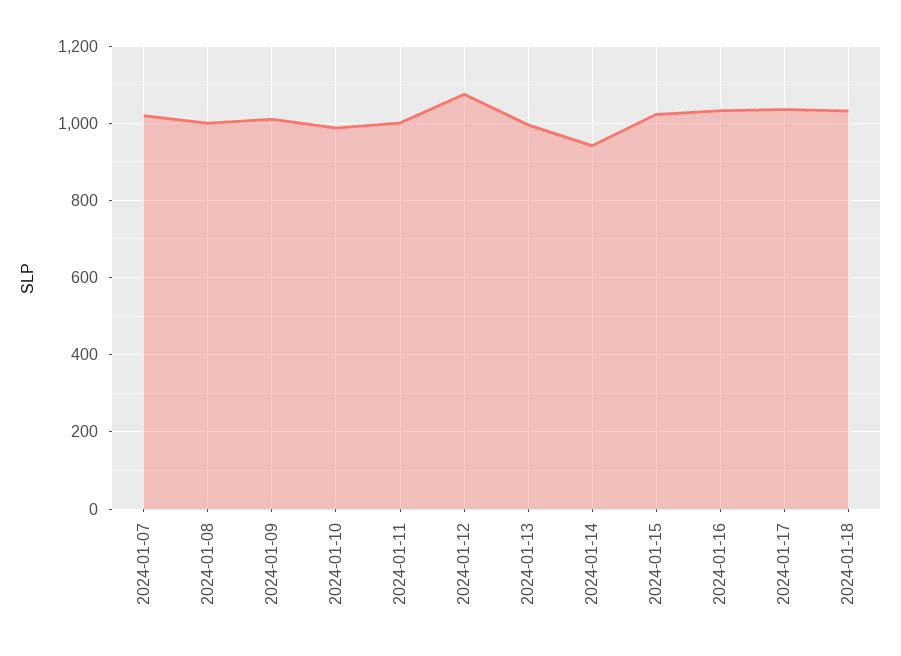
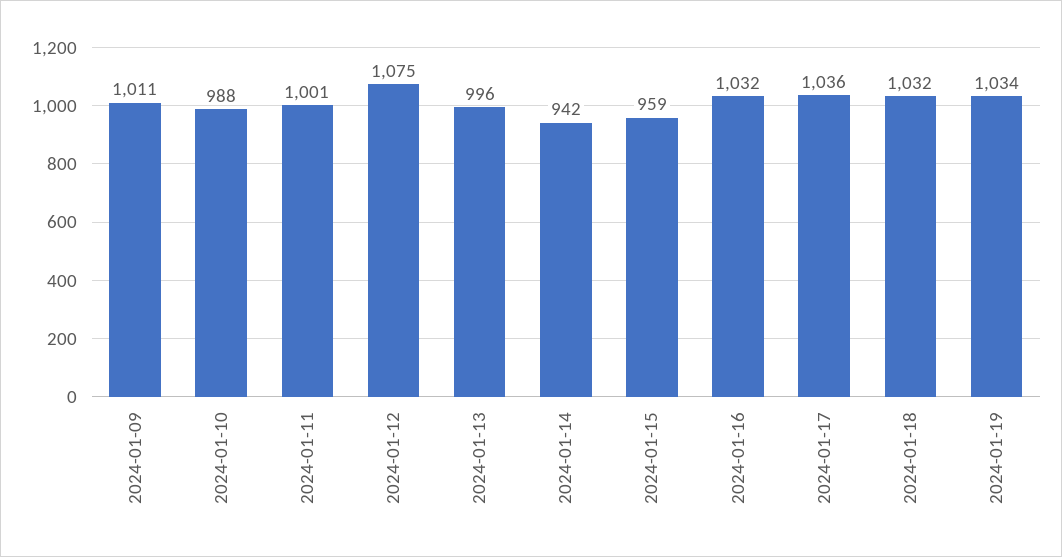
2024-01-07: 1020 -> none
2024-01-08: 1000 -> none
2024-01-15: 1020 -> 959
2024-01-19: none -> 1034

